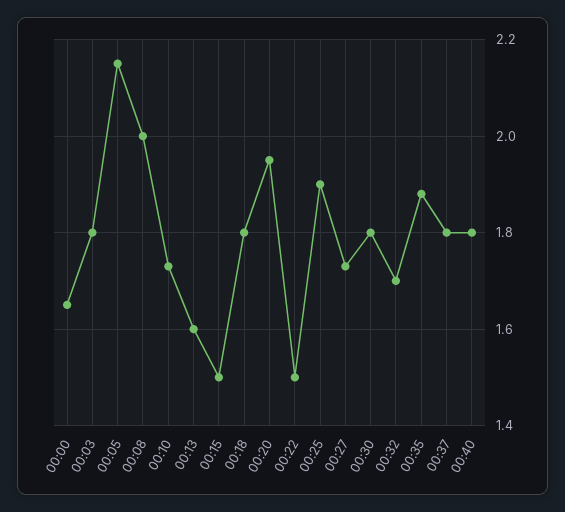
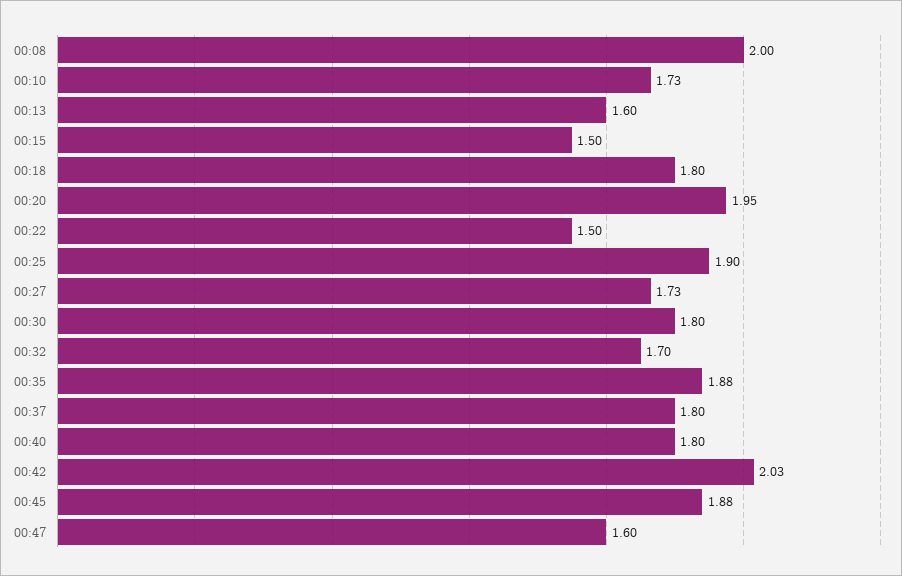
00:00: 1.65 -> none
00:03: 1.8 -> none
00:05: 2.15 -> none
00:42: none -> 2.03
00:45: none -> 1.88
00:47: none -> 1.6

